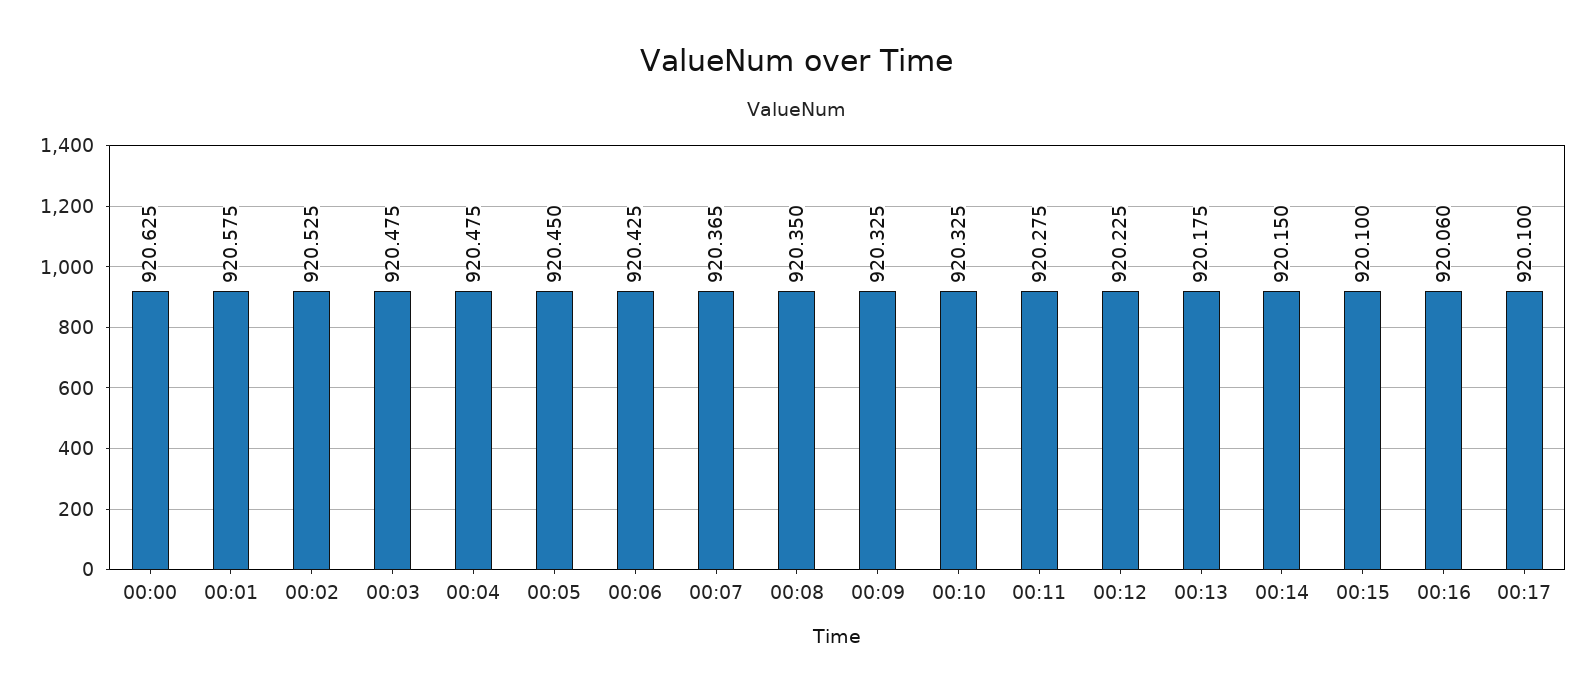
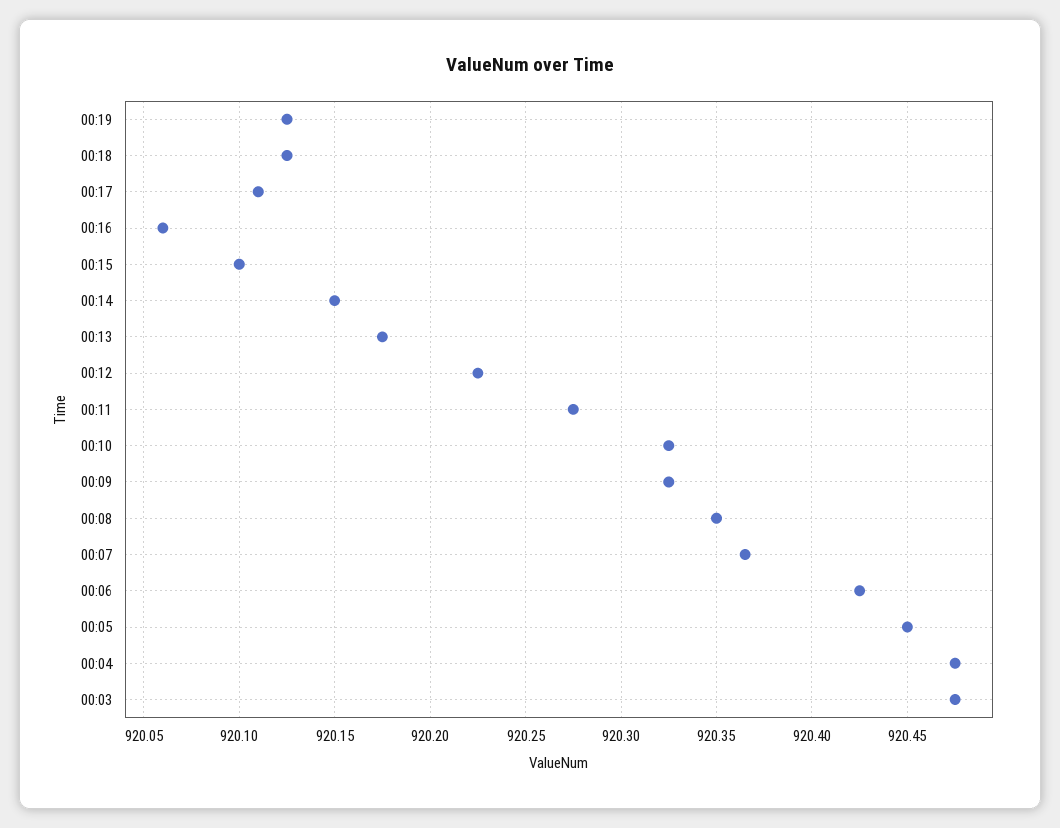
00:00: 920.625 -> none
00:01: 920.575 -> none
00:02: 920.525 -> none
00:17: 920.1 -> 920.11
00:19: none -> 920.125
00:18: none -> 920.125

